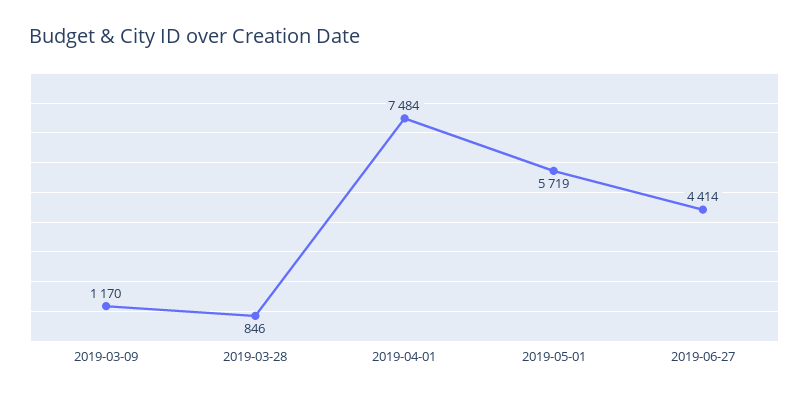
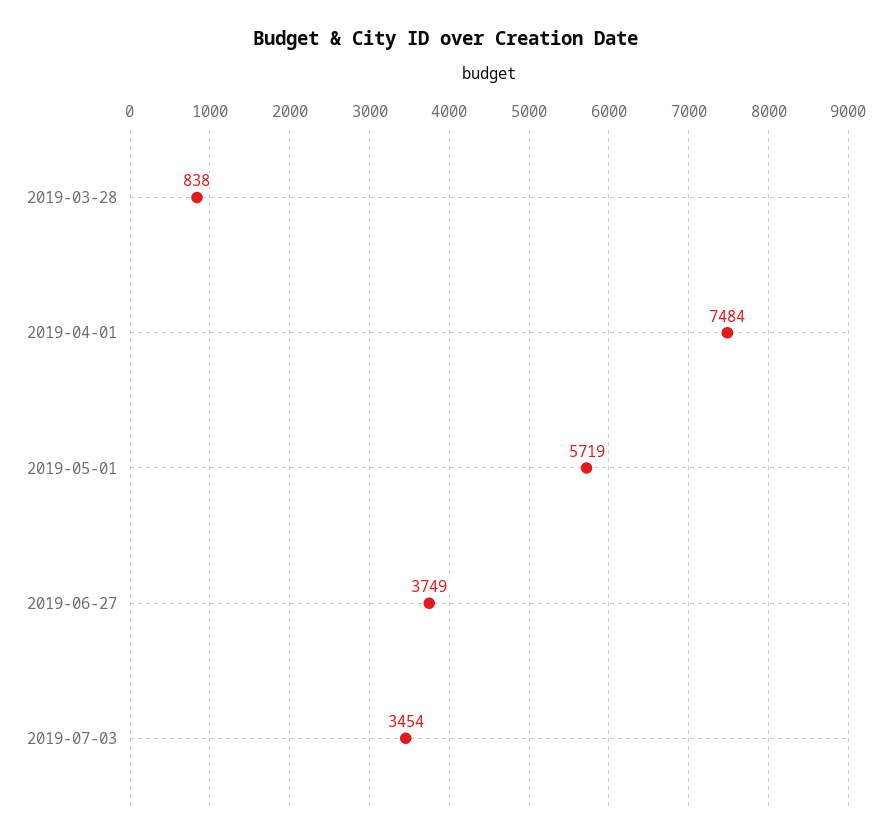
2019-03-09: 1170 -> none
2019-03-28: 846 -> 838
2019-06-27: 4414 -> 3749
2019-07-03: none -> 3454

